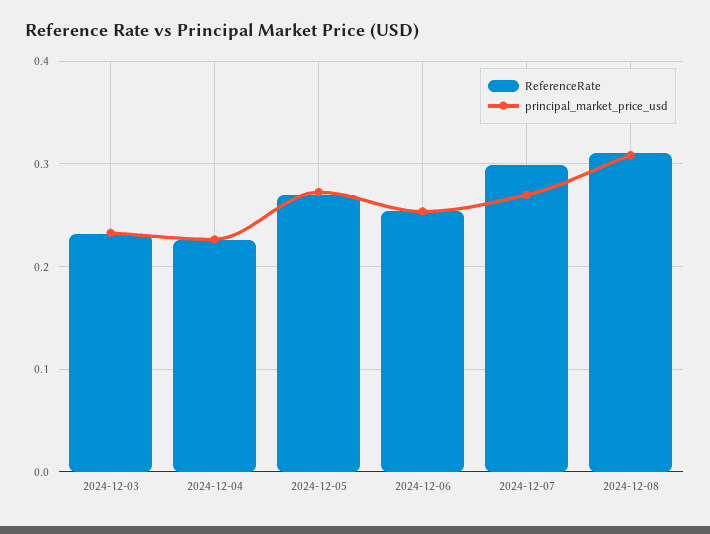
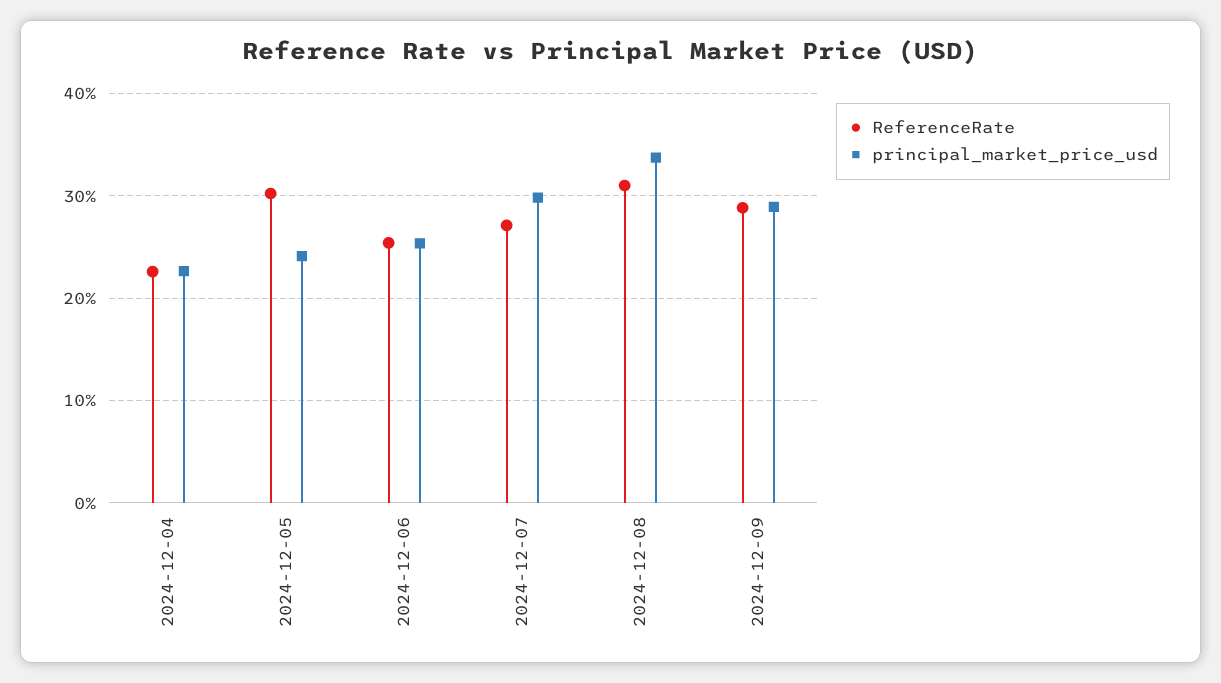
ReferenceRate, 2024-12-03: 0.23 -> none
principal_market_price_usd, 2024-12-03: 0.23 -> none
ReferenceRate, 2024-12-05: 0.27 -> 0.3
principal_market_price_usd, 2024-12-05: 0.27 -> 0.24
ReferenceRate, 2024-12-07: 0.3 -> 0.27
principal_market_price_usd, 2024-12-07: 0.27 -> 0.3
principal_market_price_usd, 2024-12-08: 0.31 -> 0.34
ReferenceRate, 2024-12-09: none -> 0.29
principal_market_price_usd, 2024-12-09: none -> 0.29

